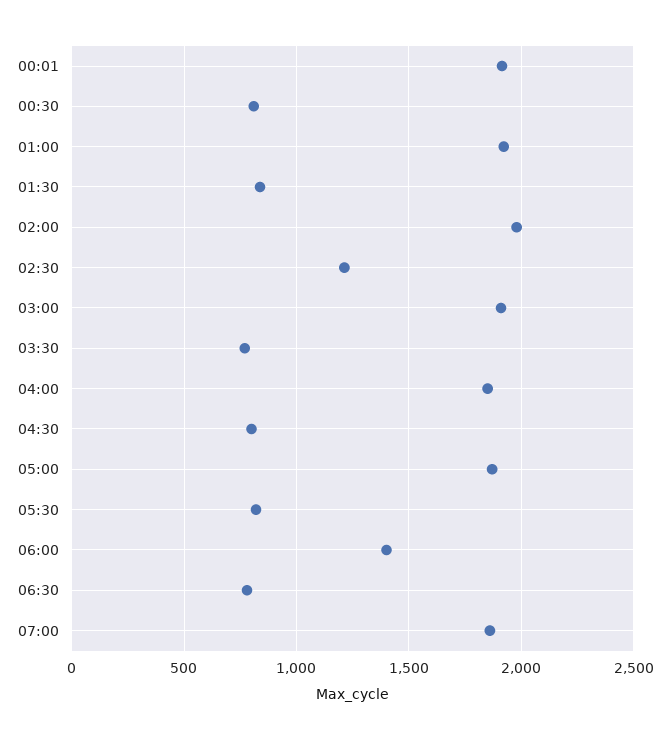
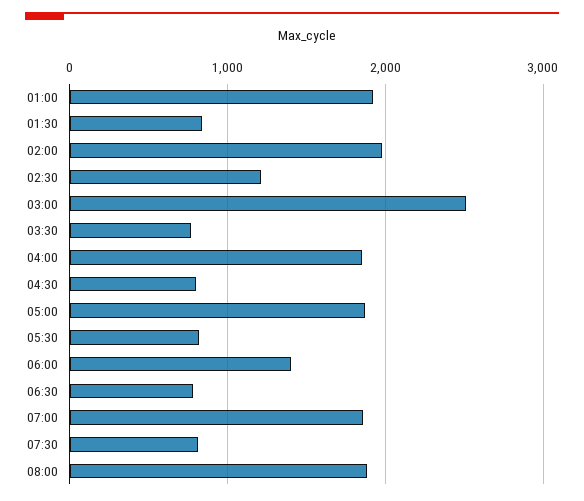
00:01: 1900 -> none
00:30: 800 -> none
03:00: 1900 -> 2500
07:30: none -> 800
08:00: none -> 1900

